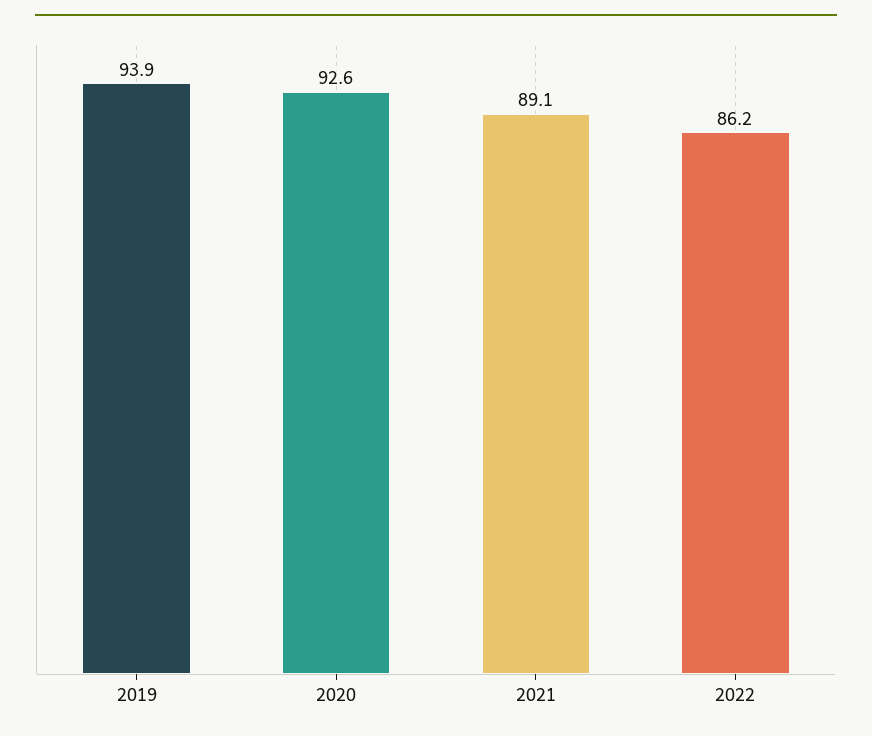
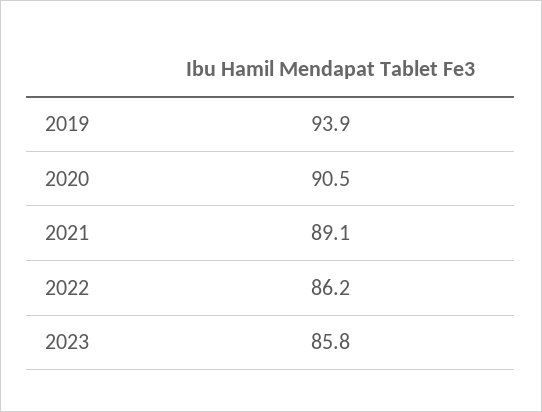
2020: 92.6 -> 90.5
2023: none -> 85.8

